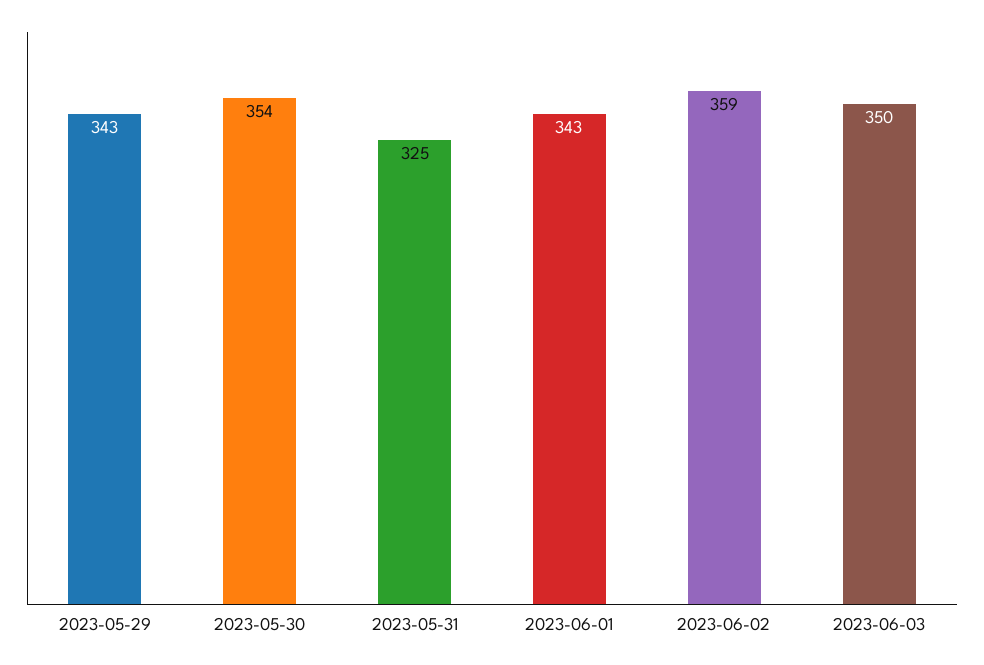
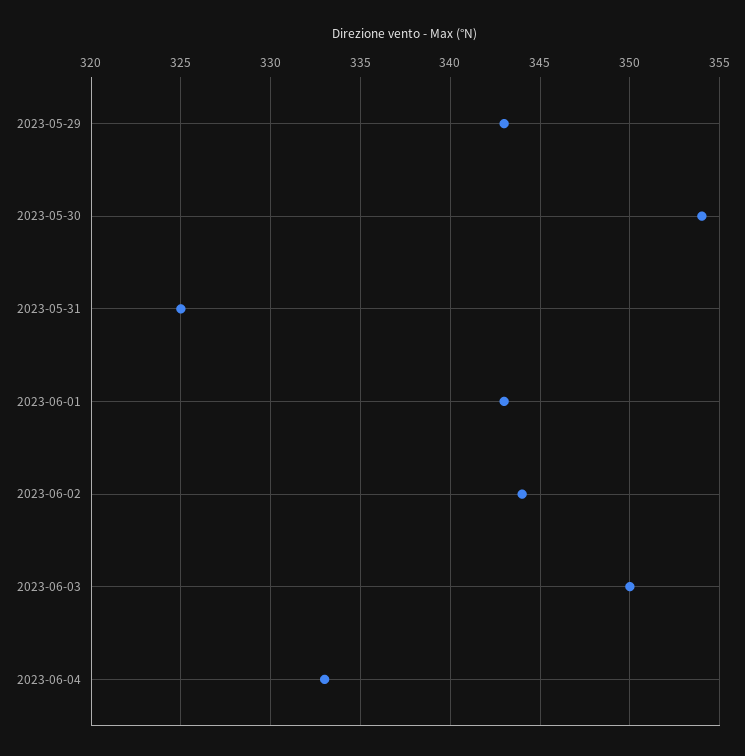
2023-06-02: 359 -> 344
2023-06-04: none -> 333

